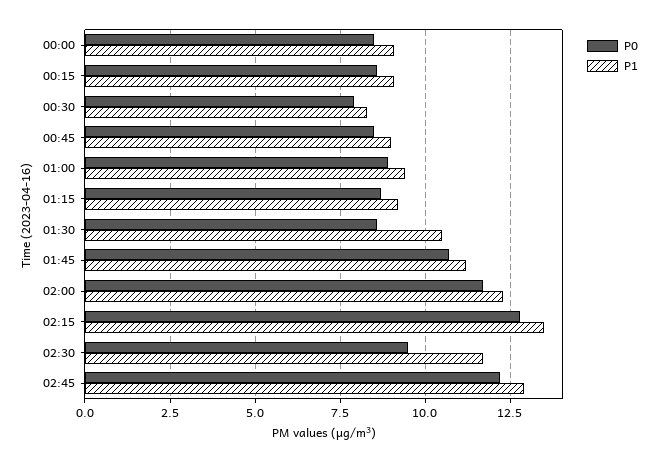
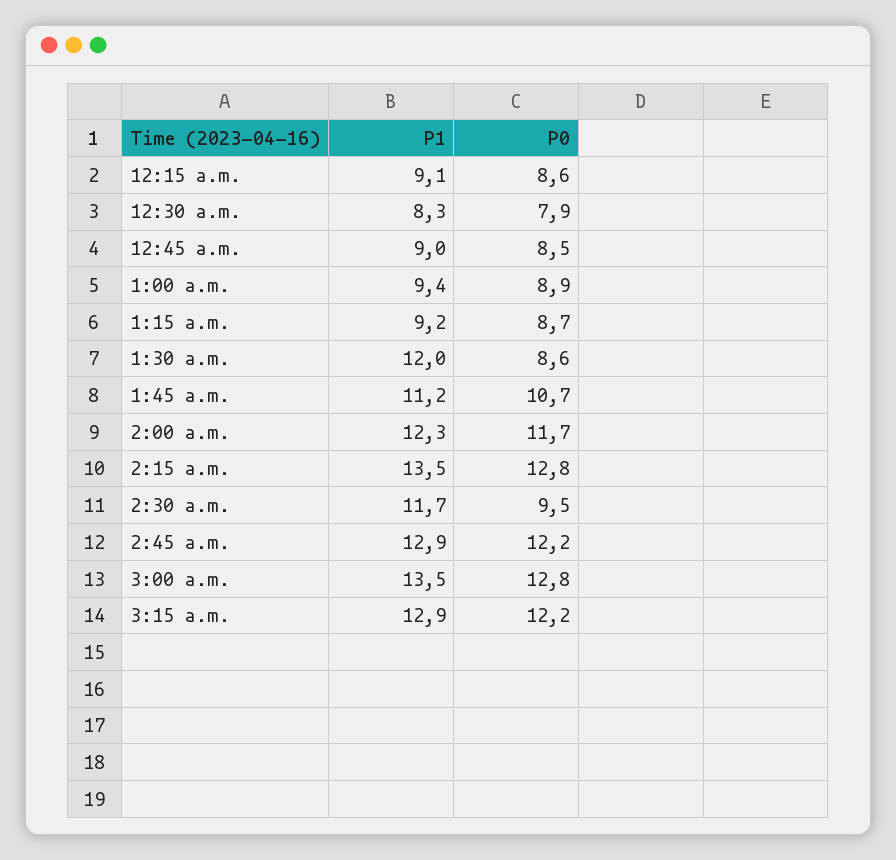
P0, 00:00: 8.5 -> none
P1, 00:00: 9 -> none
P1, 01:30: 10.5 -> 12
P1, 3:00 a.m.: none -> 13.5
P0, 3:00 a.m.: none -> 12.8
P1, 3:15 a.m.: none -> 12.9
P0, 3:15 a.m.: none -> 12.2

